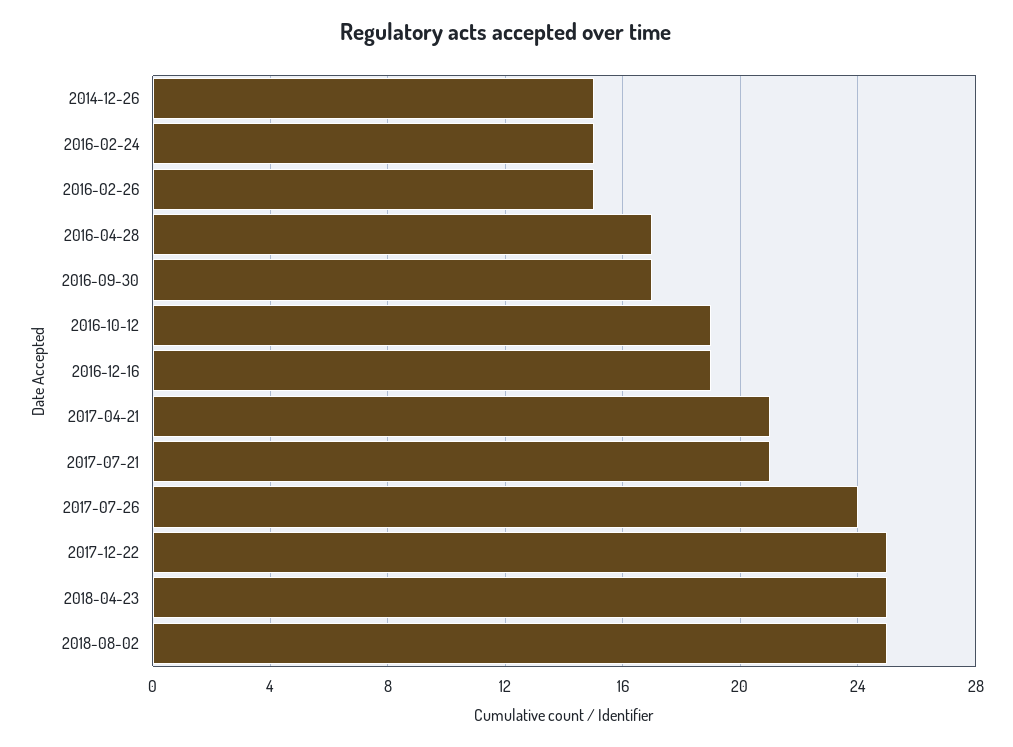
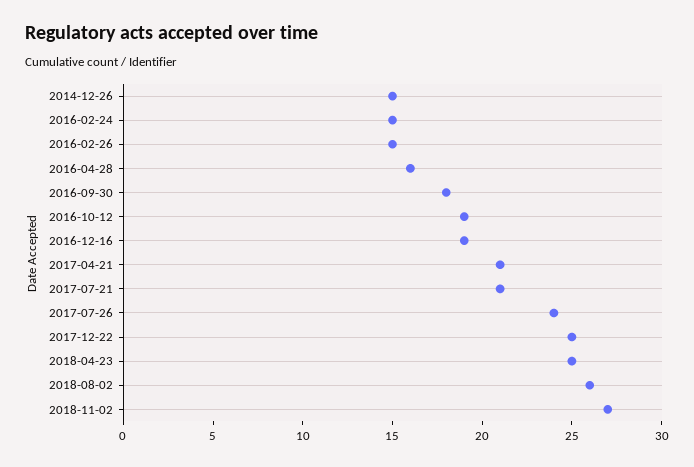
2016-04-28: 17 -> 16
2016-09-30: 17 -> 18
2018-08-02: 25 -> 26
2018-11-02: none -> 27

